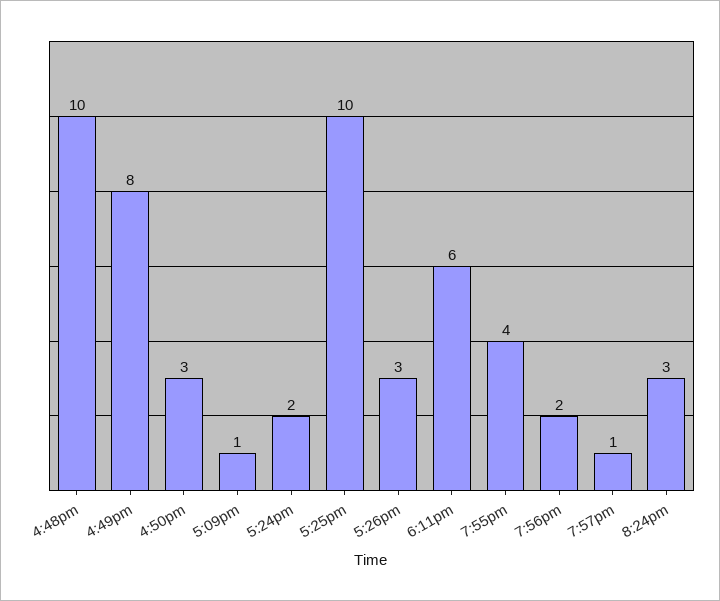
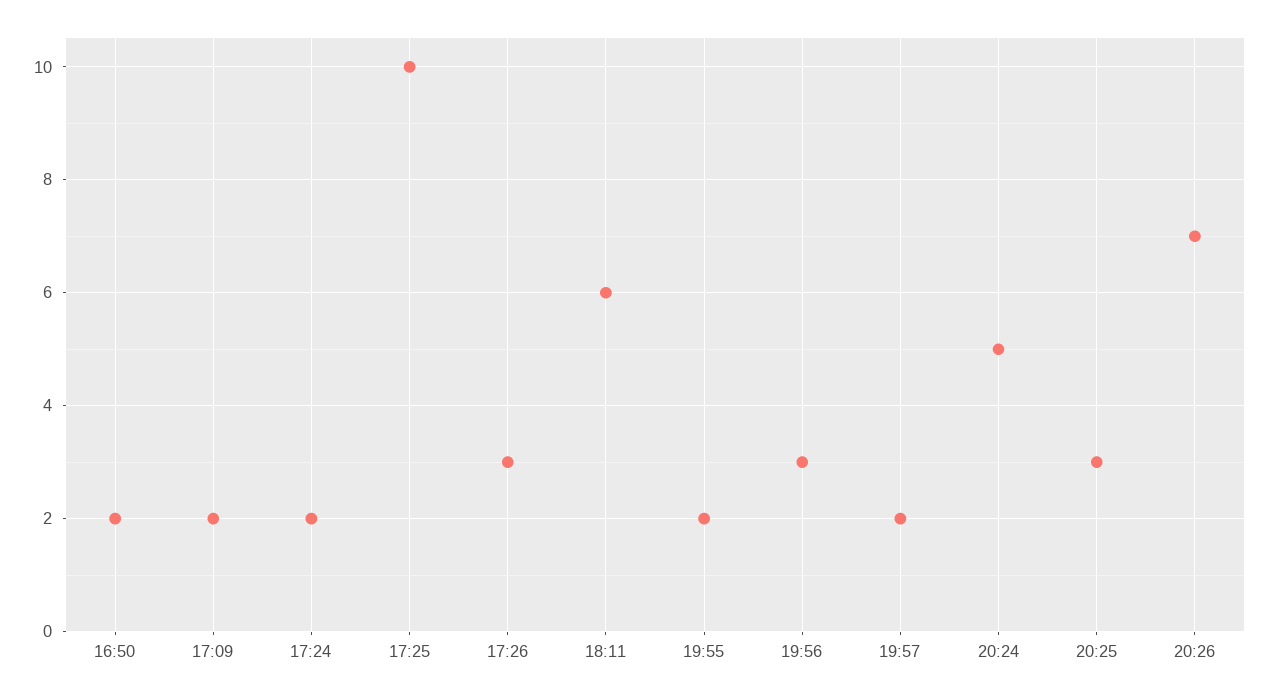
4:48pm: 10 -> none
4:49pm: 8 -> none
4:50pm: 3 -> 2
5:09pm: 1 -> 2
7:55pm: 4 -> 2
7:56pm: 2 -> 3
7:57pm: 1 -> 2
8:24pm: 3 -> 5
20:25: none -> 3
20:26: none -> 7

